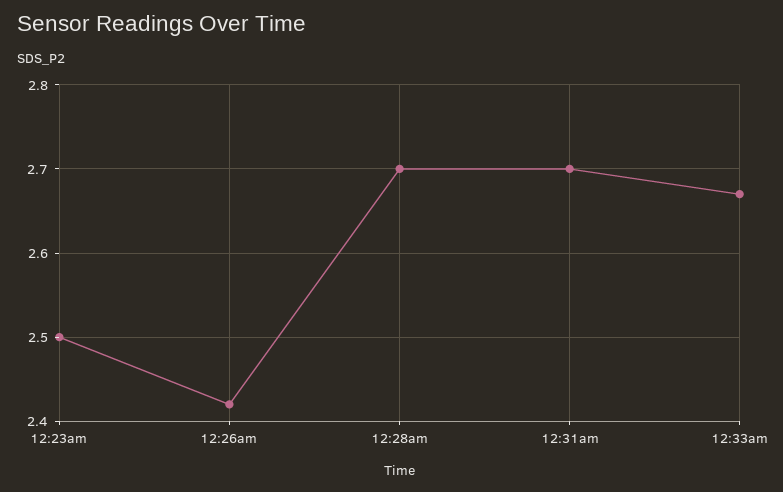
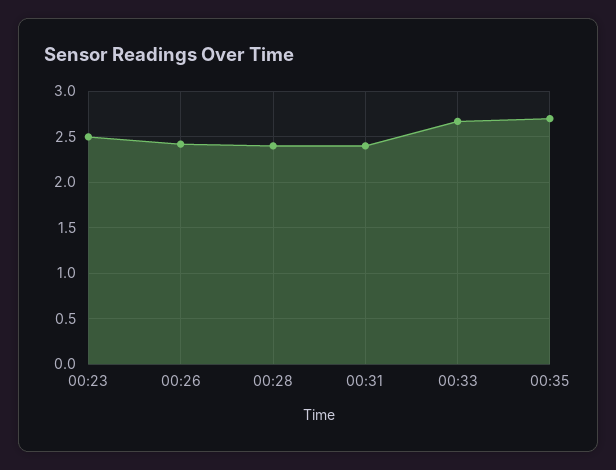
12:28am: 2.7 -> 2.4
12:31am: 2.7 -> 2.4
00:35: none -> 2.7

